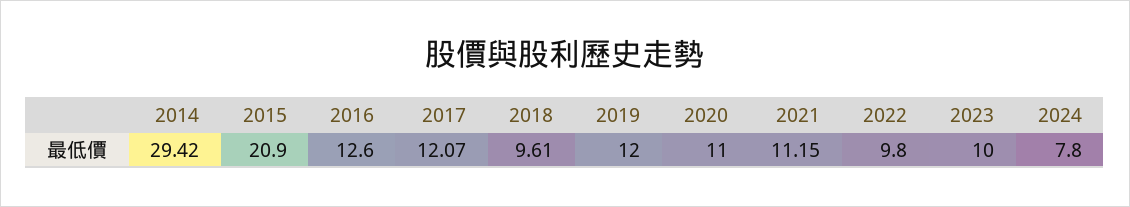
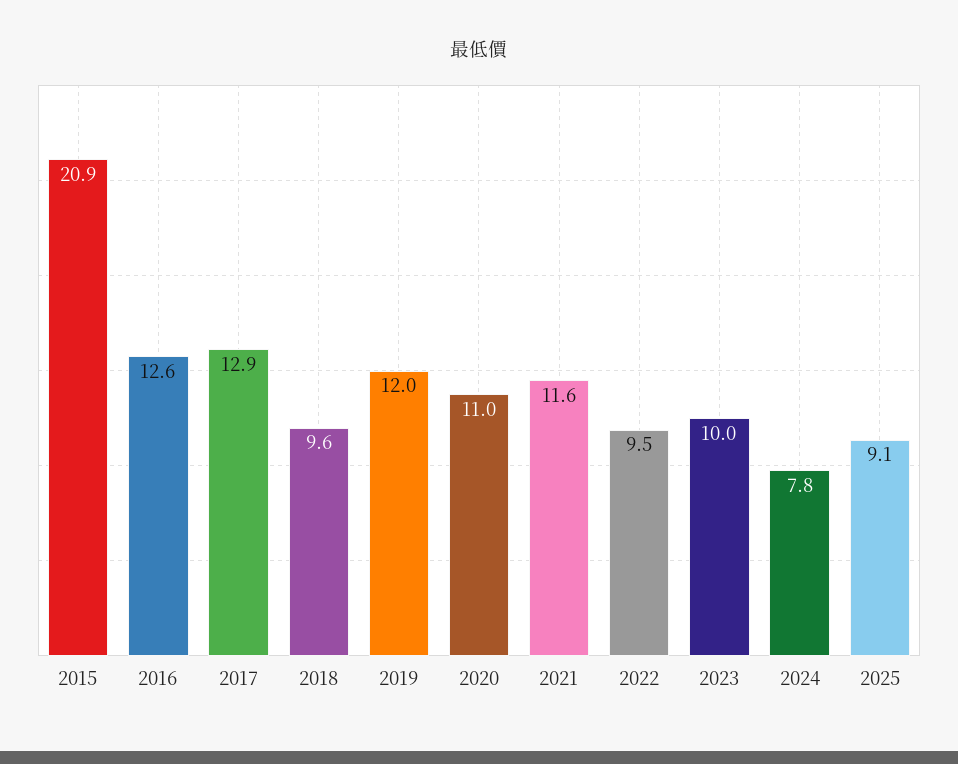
2014: 29.42 -> none
2017: 12.07 -> 12.9
2021: 11.15 -> 11.6
2022: 9.8 -> 9.5
2025: none -> 9.1

